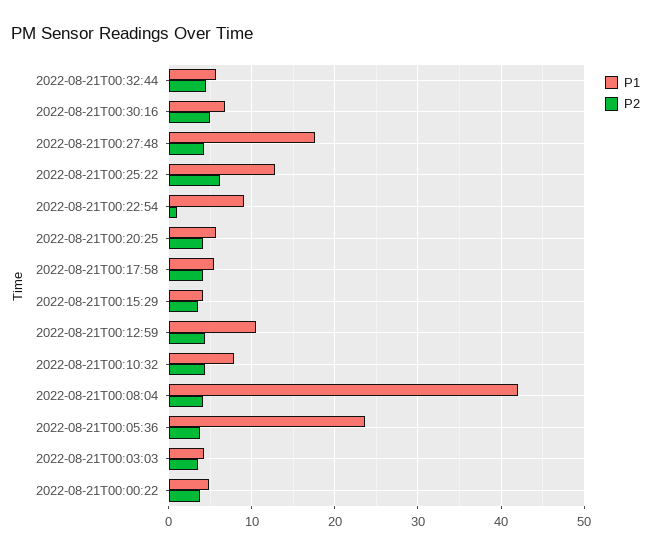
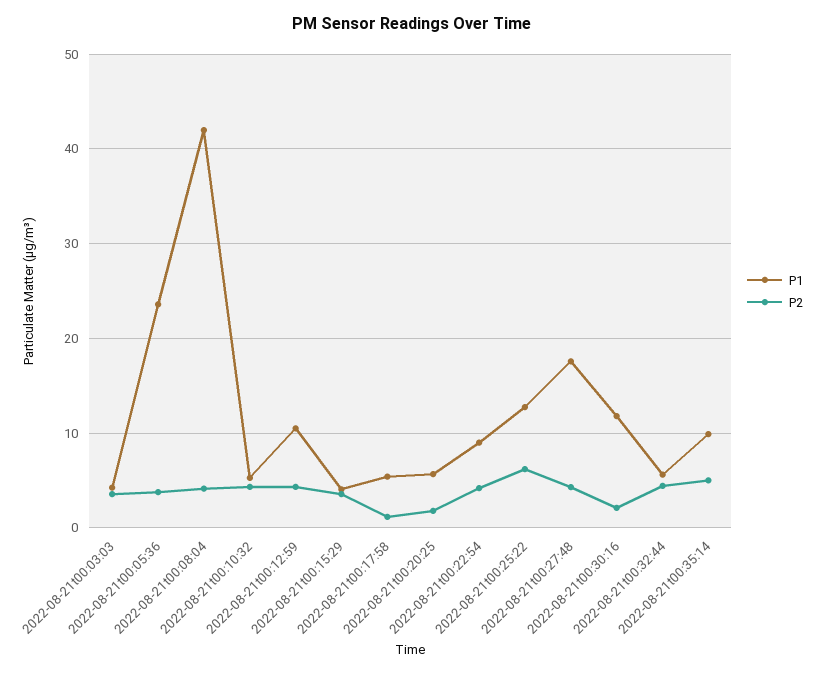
P1, 2022-08-21T00:30:16: 7 -> 12
P2, 2022-08-21T00:30:16: 5 -> 2
P2, 2022-08-21T00:22:54: 1 -> 4
P2, 2022-08-21T00:20:25: 4 -> 2
P2, 2022-08-21T00:17:58: 4 -> 1
P1, 2022-08-21T00:10:32: 8 -> 5
P1, 2022-08-21T00:00:22: 5 -> none
P2, 2022-08-21T00:00:22: 4 -> none
P1, 2022-08-21t00:35:14: none -> 10
P2, 2022-08-21t00:35:14: none -> 5

